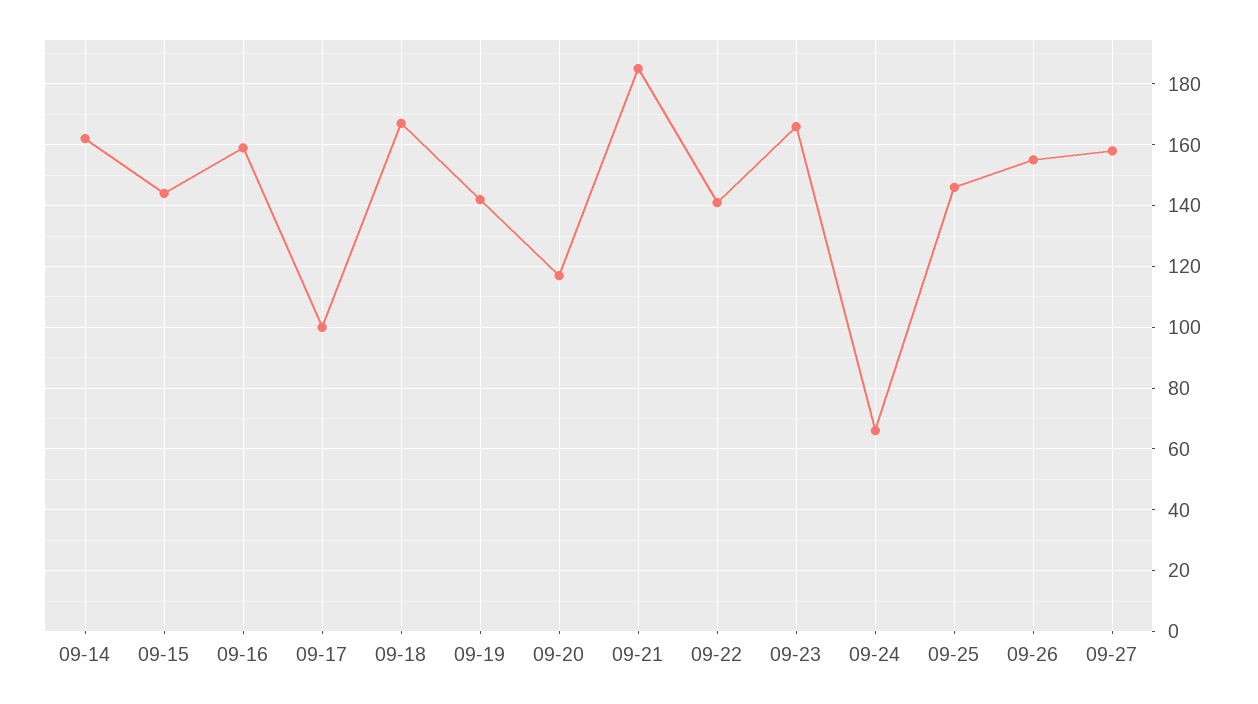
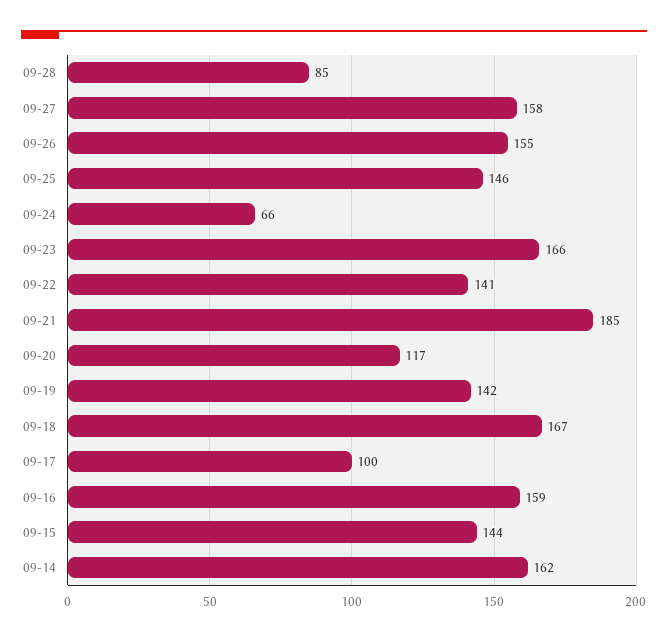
09-28: none -> 85

